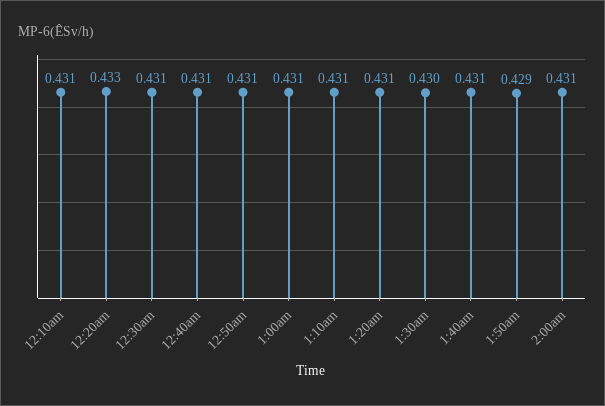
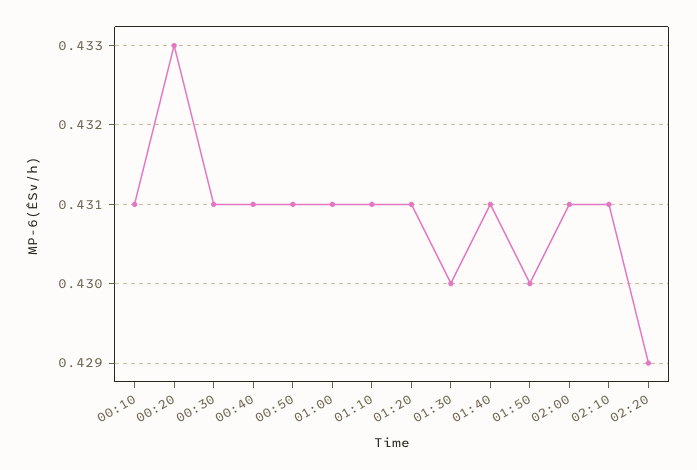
1:50am: 0.429 -> 0.43
02:10: none -> 0.431
02:20: none -> 0.429

